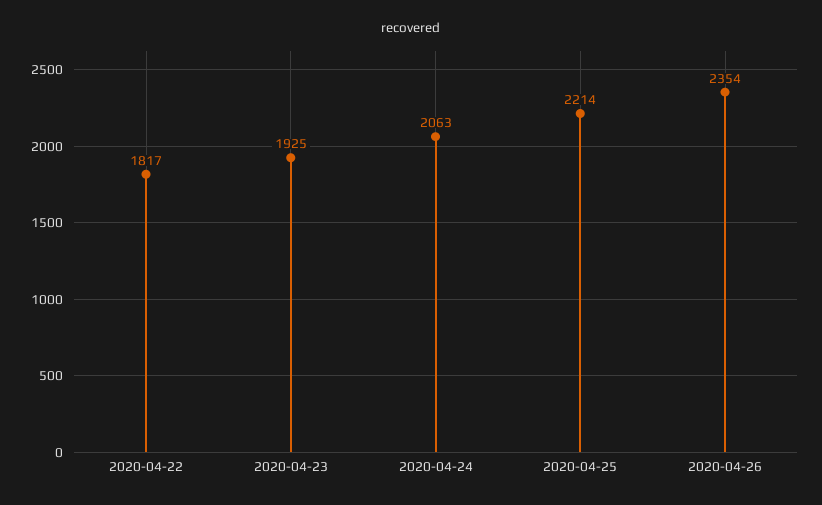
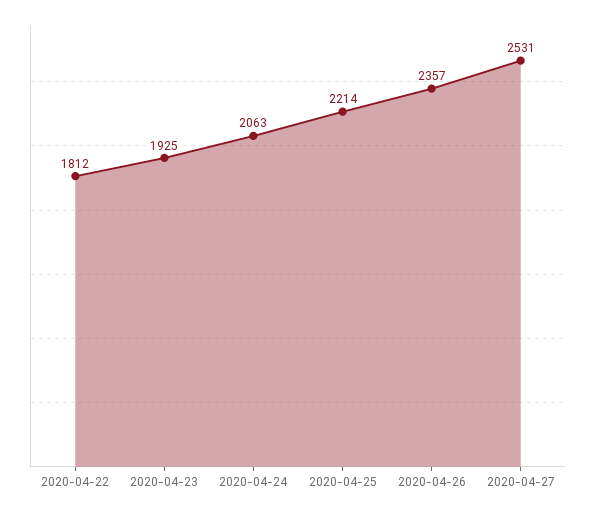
2020-04-22: 1817 -> 1812
2020-04-26: 2354 -> 2357
2020-04-27: none -> 2531

